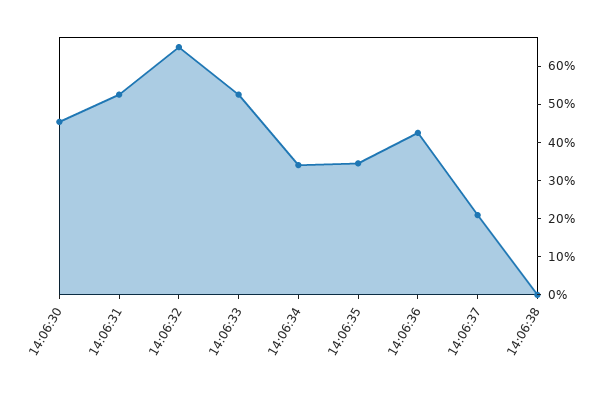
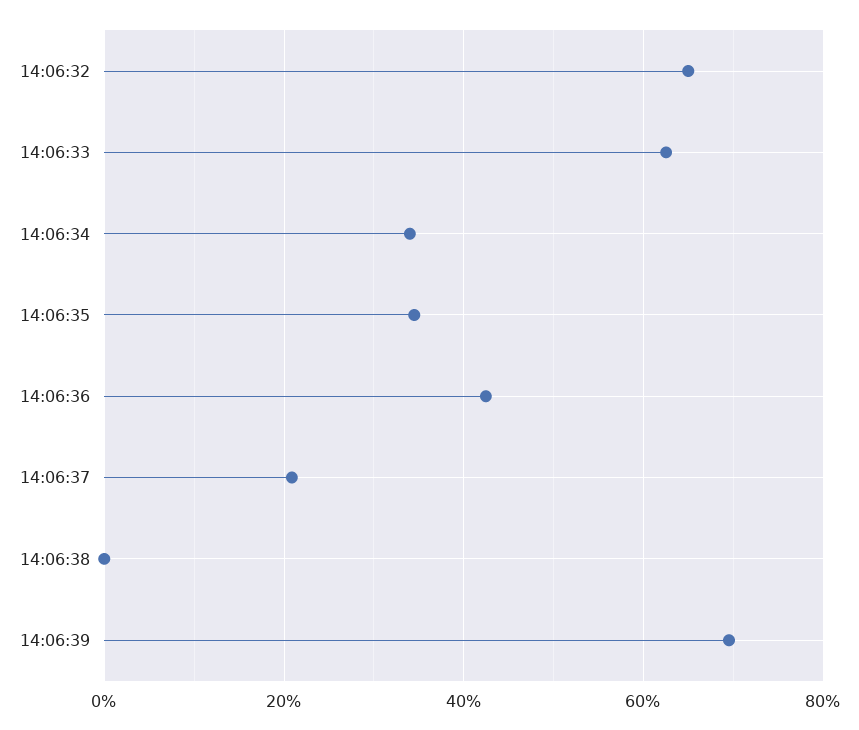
14:06:30: 45 -> none
14:06:31: 52.5 -> none
14:06:33: 52.5 -> 62
14:06:39: none -> 70

